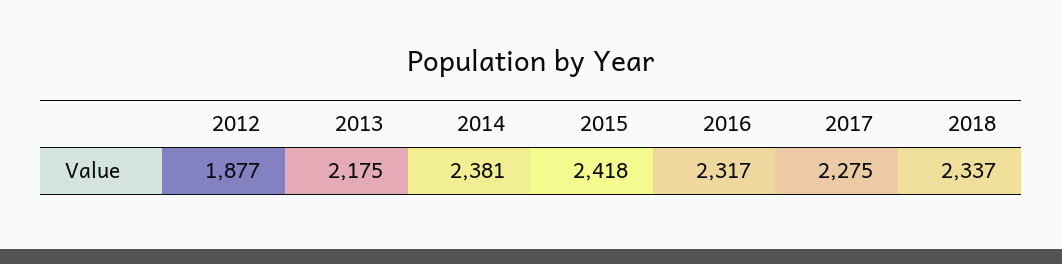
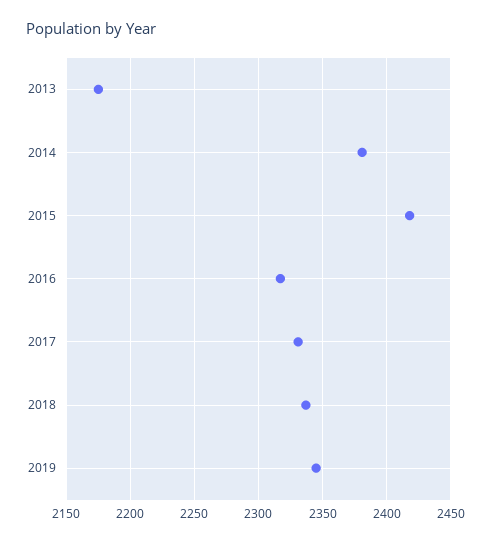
2012: 1877 -> none
2017: 2275 -> 2330
2019: none -> 2345

